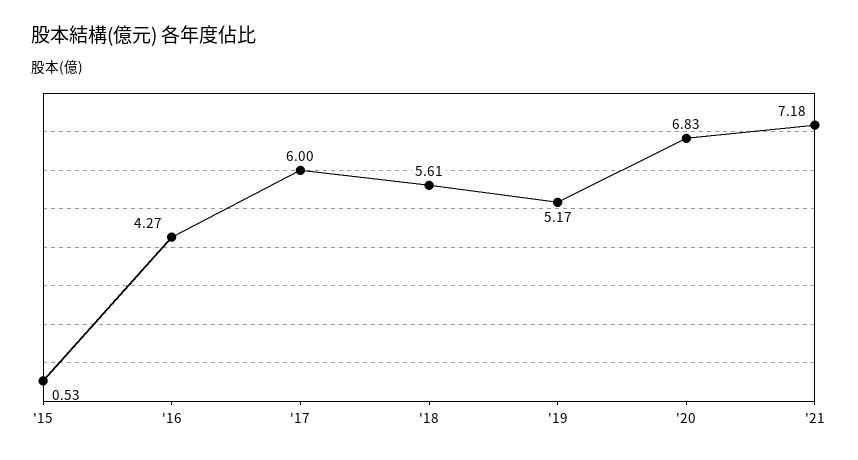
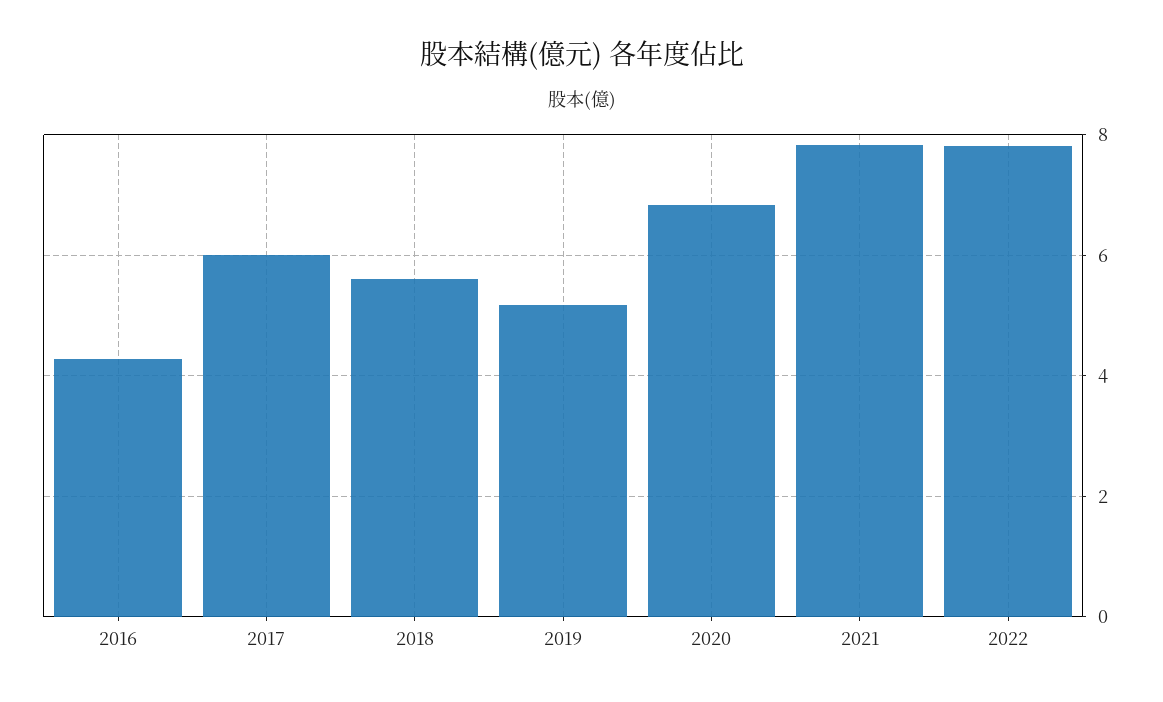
'15: 0.53 -> none
'21: 7.18 -> 7.8
2022: none -> 7.8

